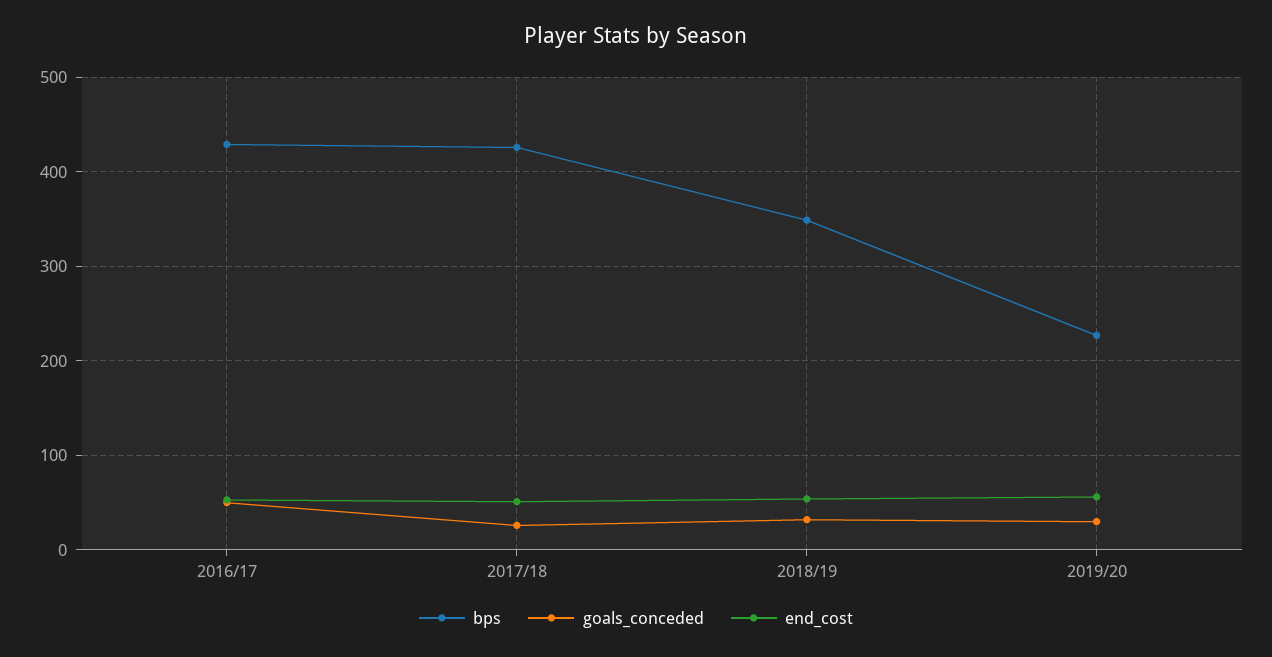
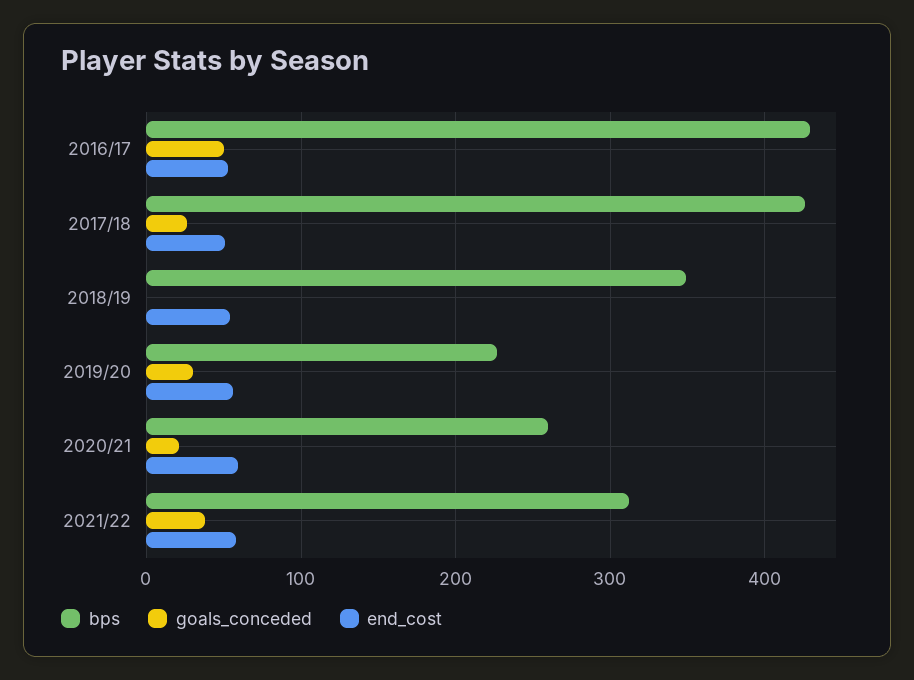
goals_conceded, 2018/19: 30 -> 0
bps, 2020/21: none -> 260
goals_conceded, 2020/21: none -> 20
end_cost, 2020/21: none -> 60
bps, 2021/22: none -> 310
goals_conceded, 2021/22: none -> 40
end_cost, 2021/22: none -> 60

